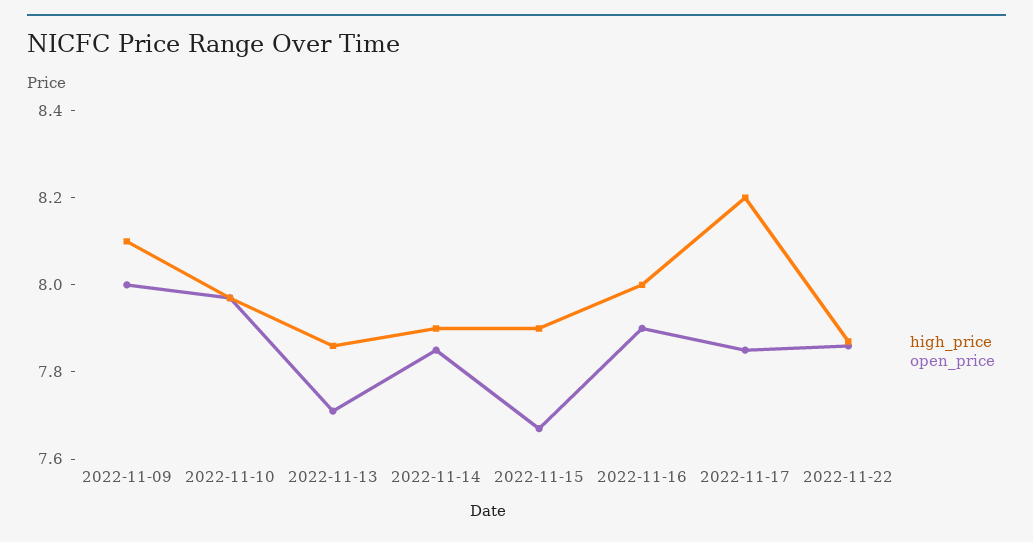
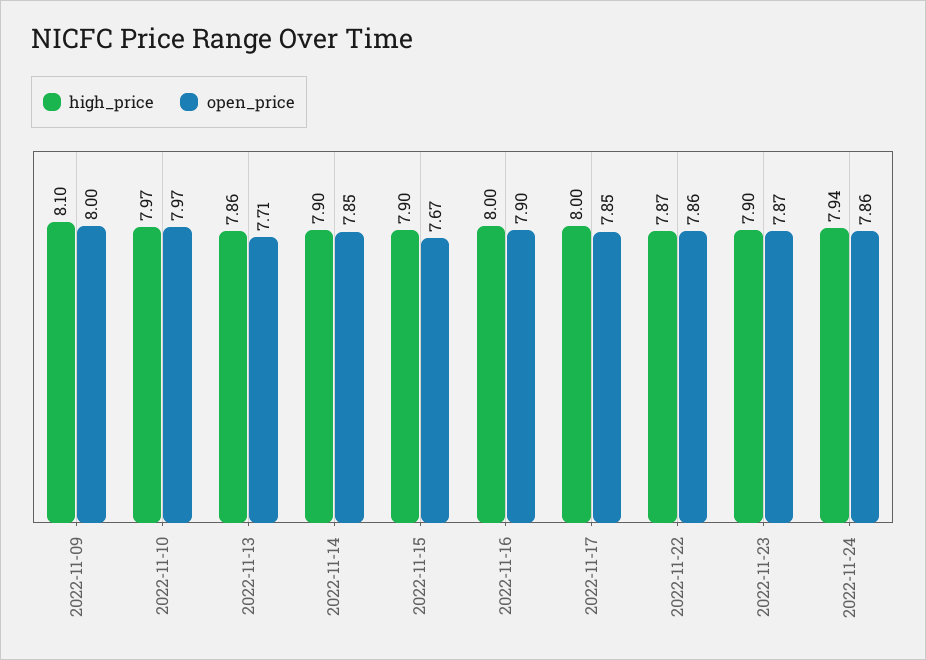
high_price, 2022-11-17: 8.2 -> 8
high_price, 2022-11-23: none -> 7.9
open_price, 2022-11-23: none -> 7.87
high_price, 2022-11-24: none -> 7.94
open_price, 2022-11-24: none -> 7.86

